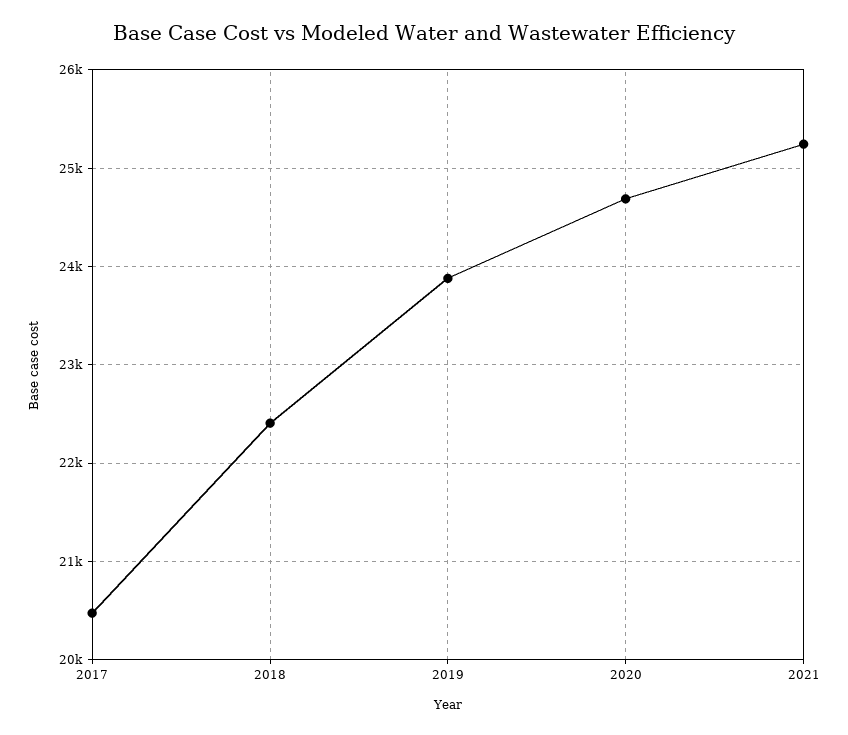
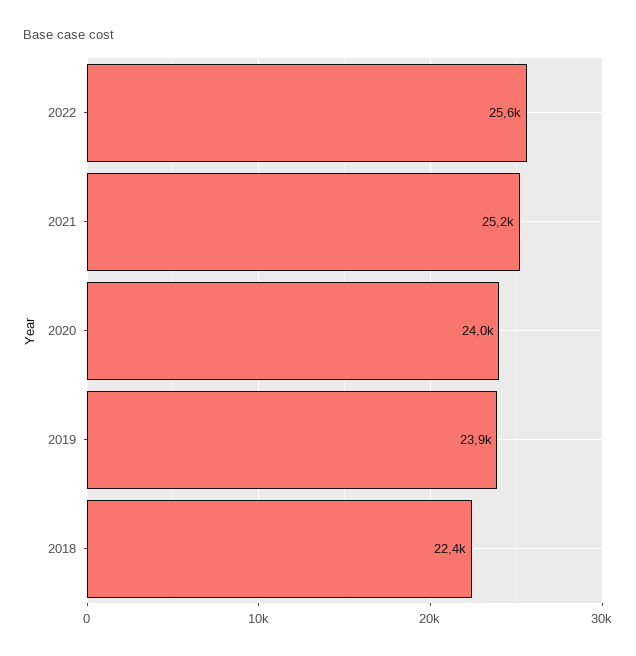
2017: 20500 -> none
2020: 24700 -> 24000
2022: none -> 25600

